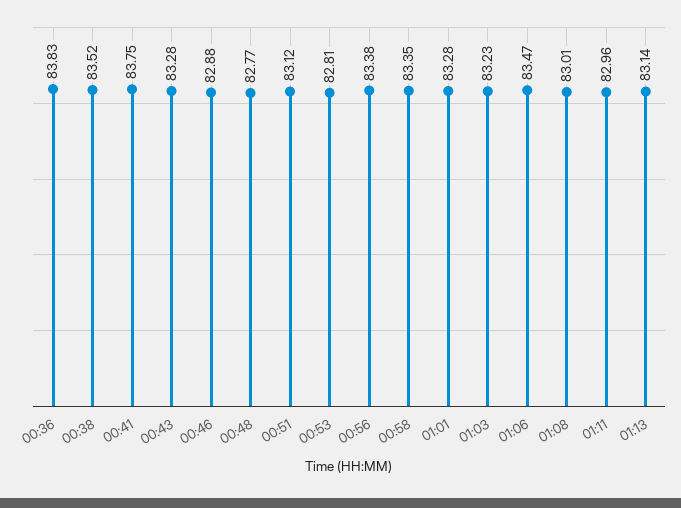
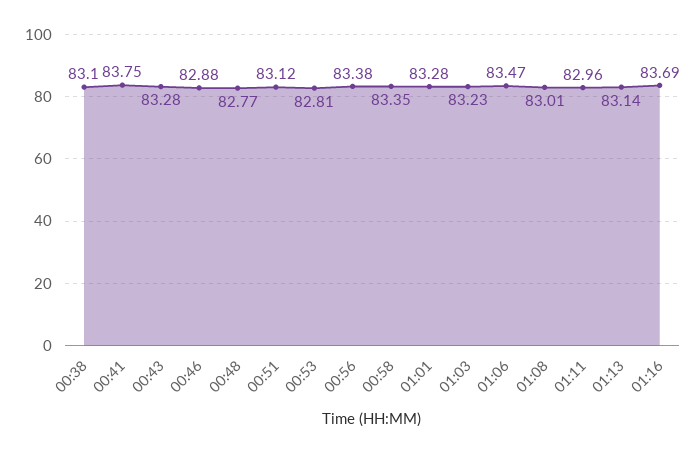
00:36: 83.83 -> none
00:38: 83.52 -> 83.1
01:16: none -> 83.69

